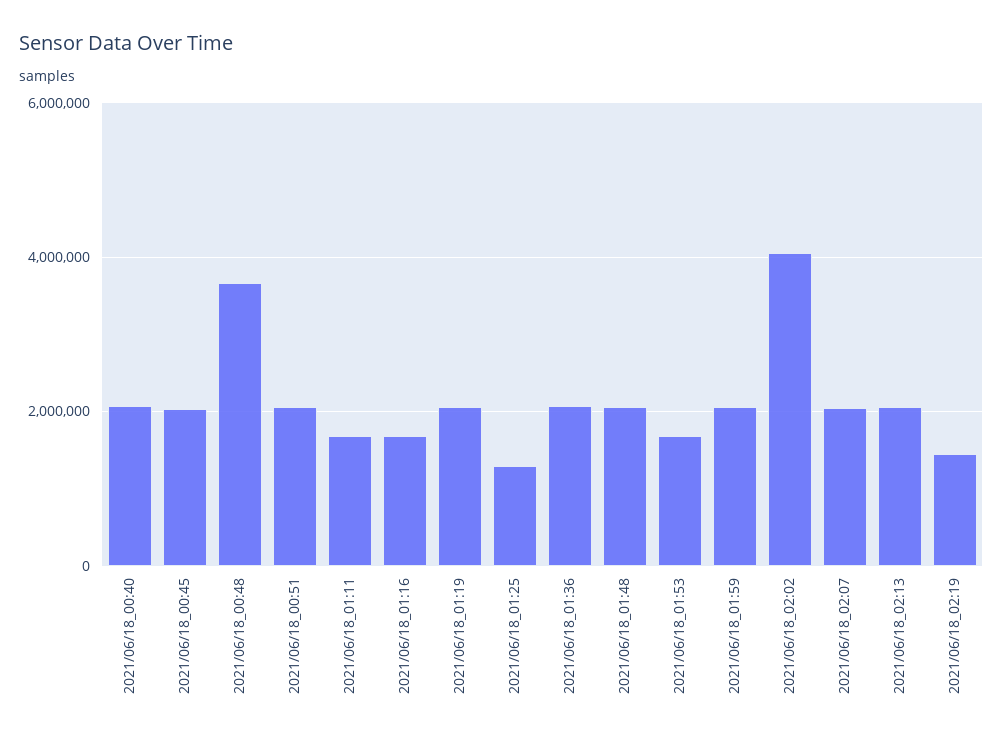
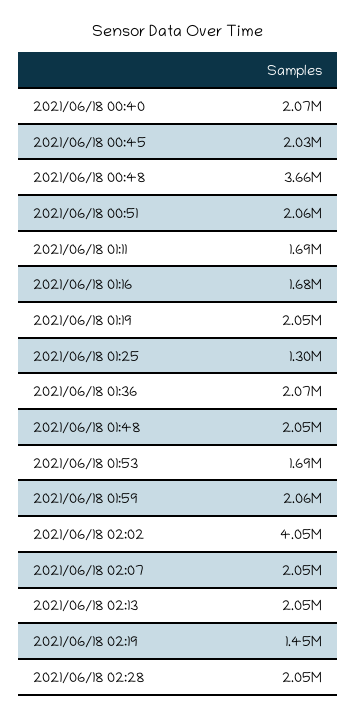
2021/06/18 02:28: none -> 2050000

